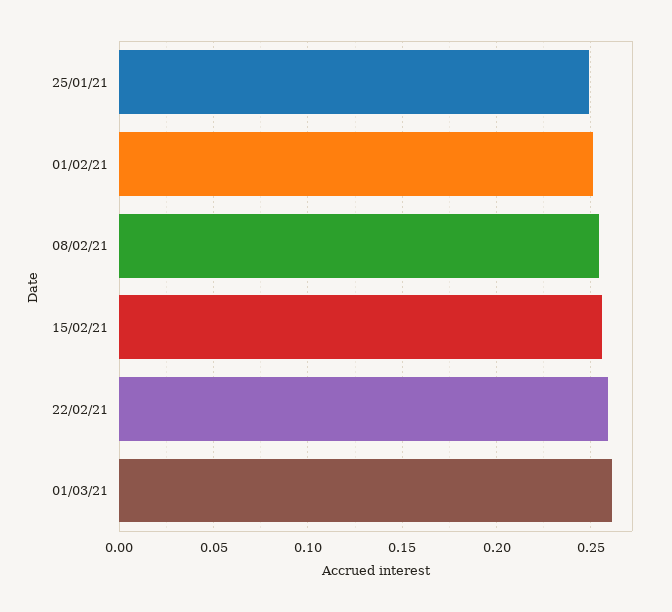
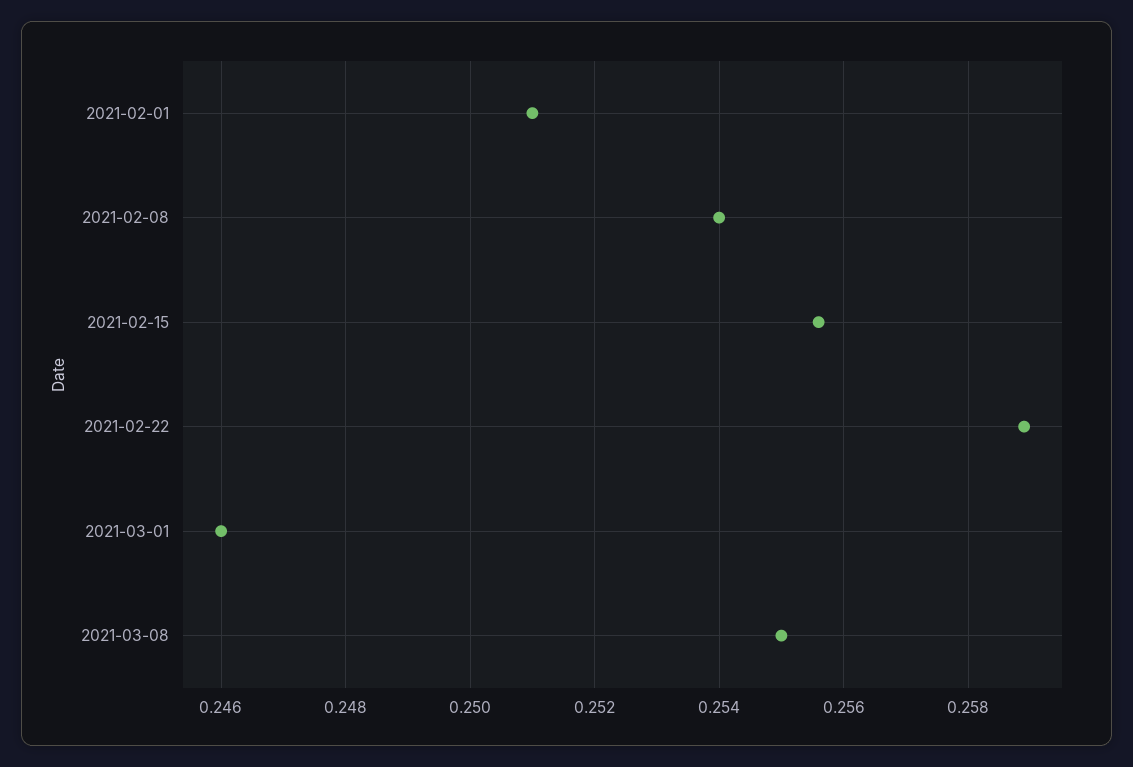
25/01/21: 0.25 -> none
01/03/21: 0.26 -> 0.246
2021-03-08: none -> 0.255

